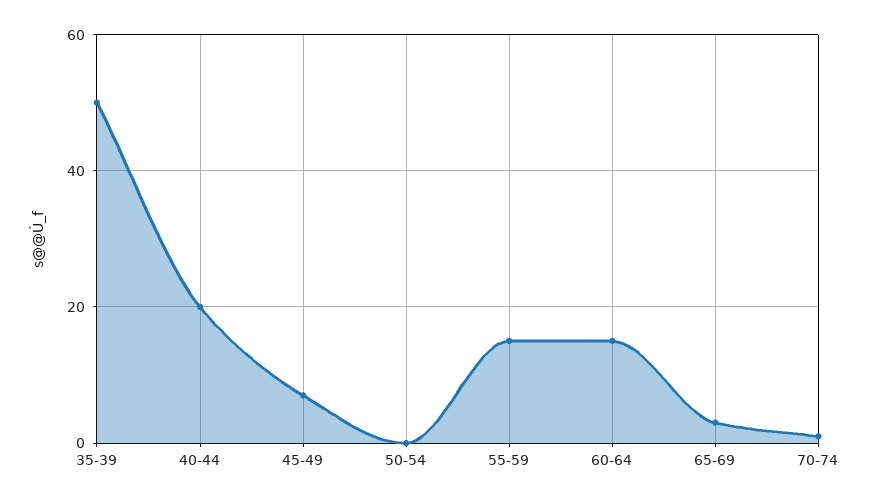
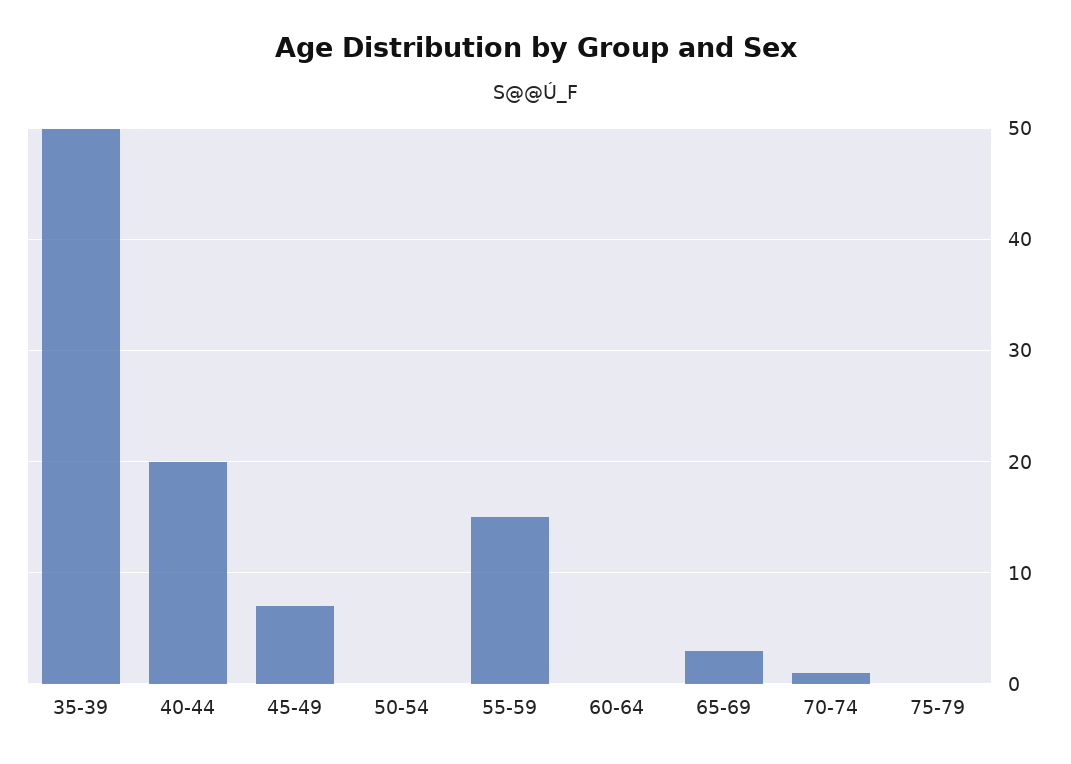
60-64: 15 -> 0
75-79: none -> 0

